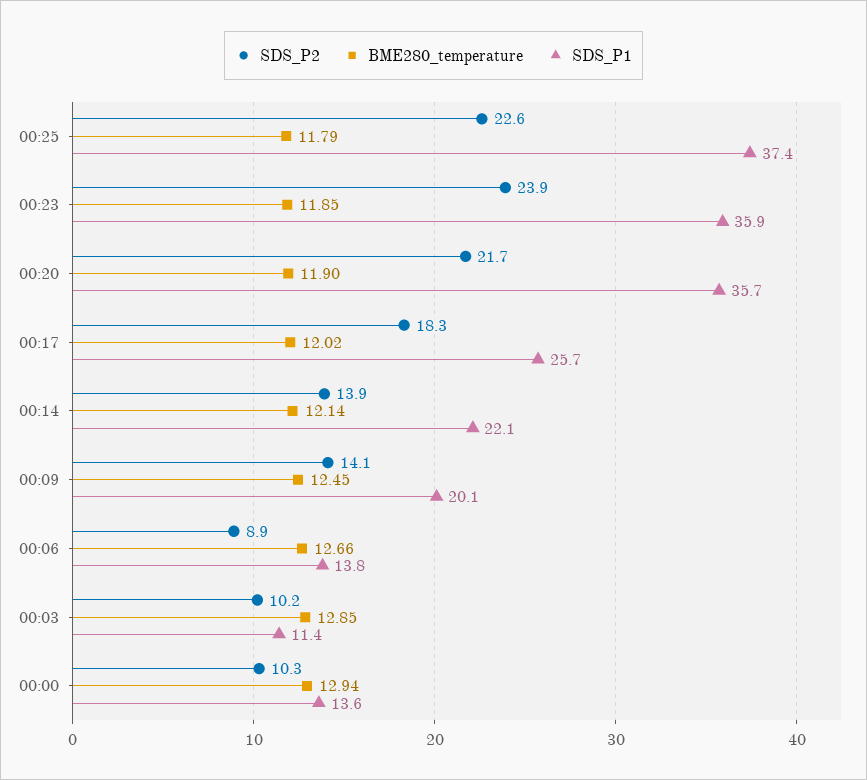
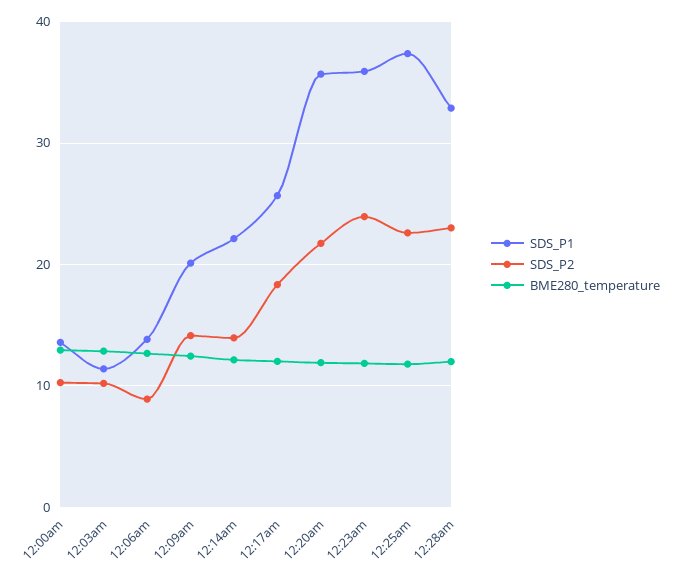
SDS_P1, 12:28am: none -> 33
SDS_P2, 12:28am: none -> 23
BME280_temperature, 12:28am: none -> 12

